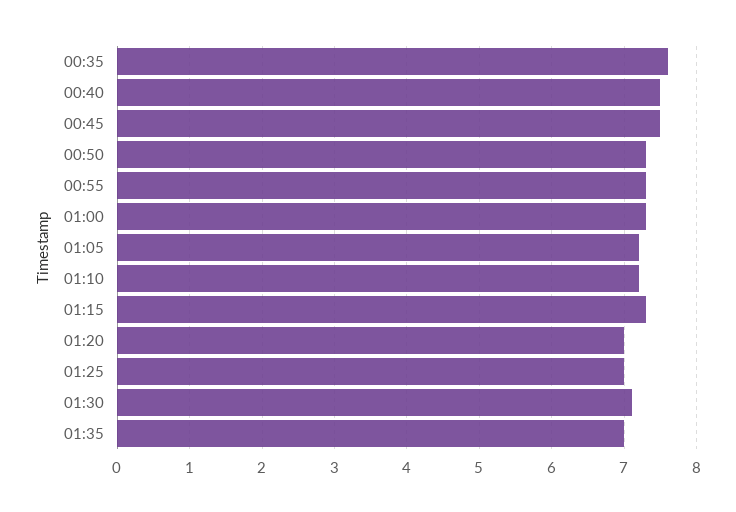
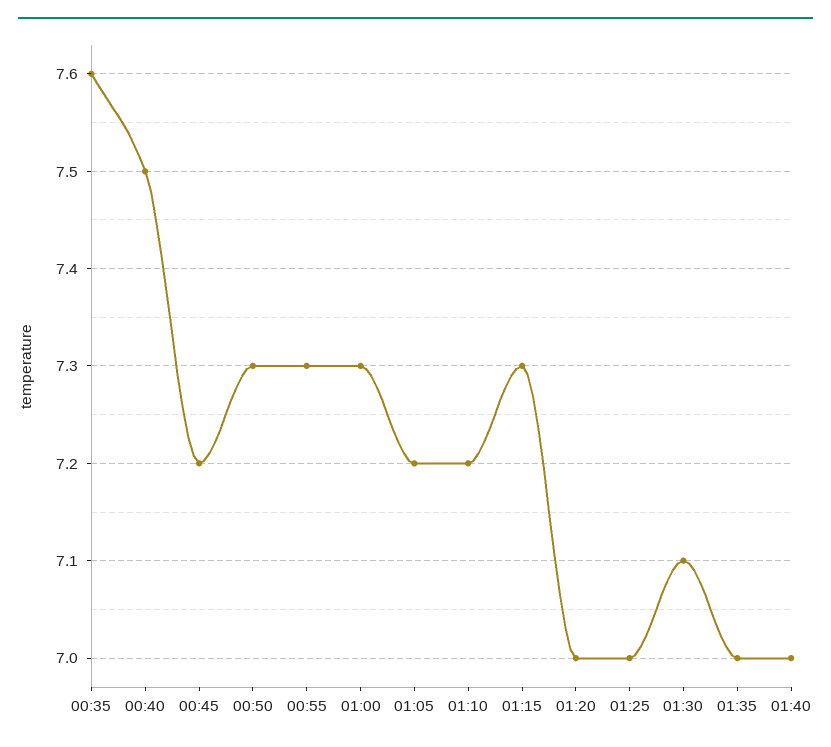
00:45: 7.5 -> 7.2
01:40: none -> 7

